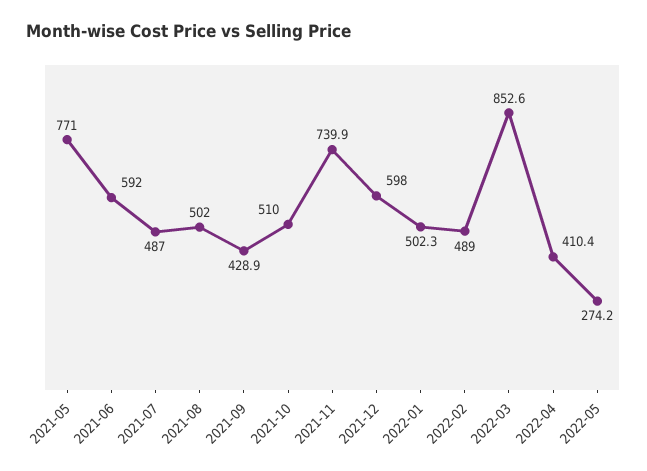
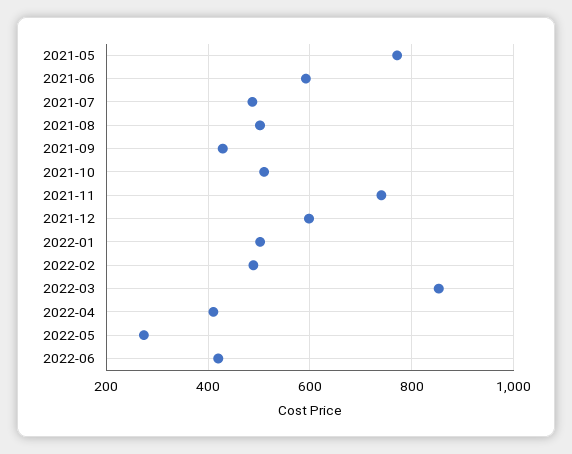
2022-06: none -> 420

